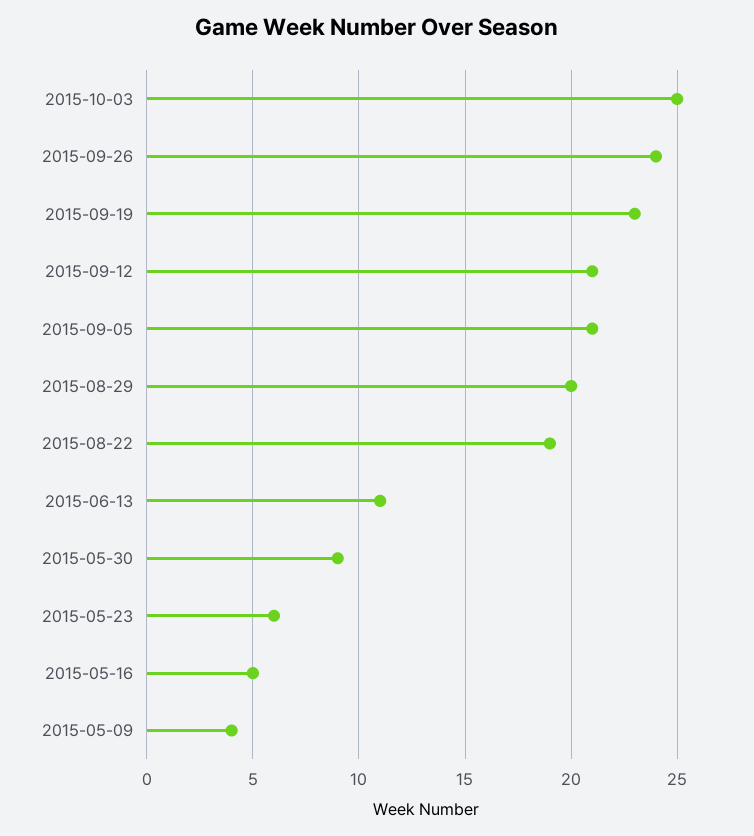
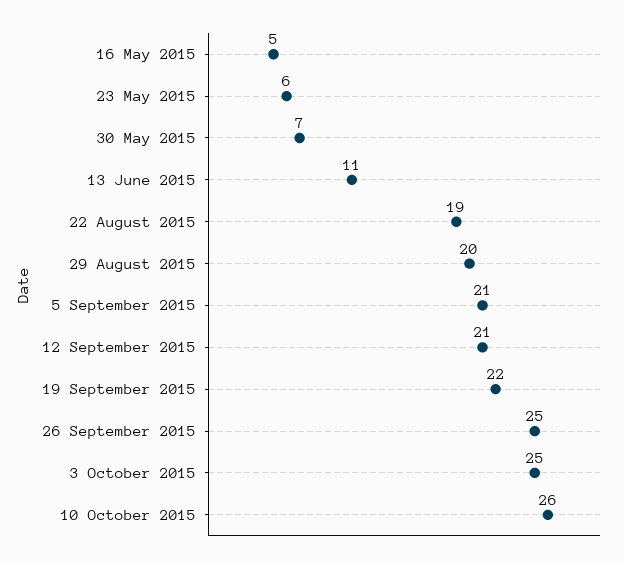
2015-09-26: 24 -> 25
2015-09-19: 23 -> 22
2015-05-30: 9 -> 7
2015-05-09: 4 -> none
10 October 2015: none -> 26

